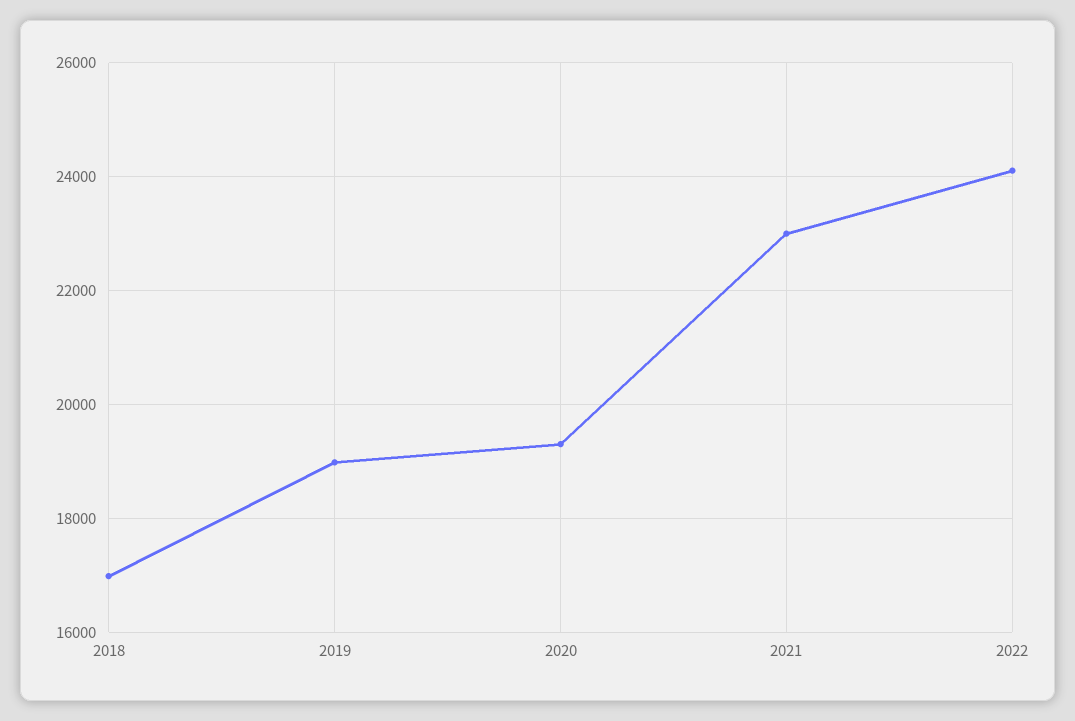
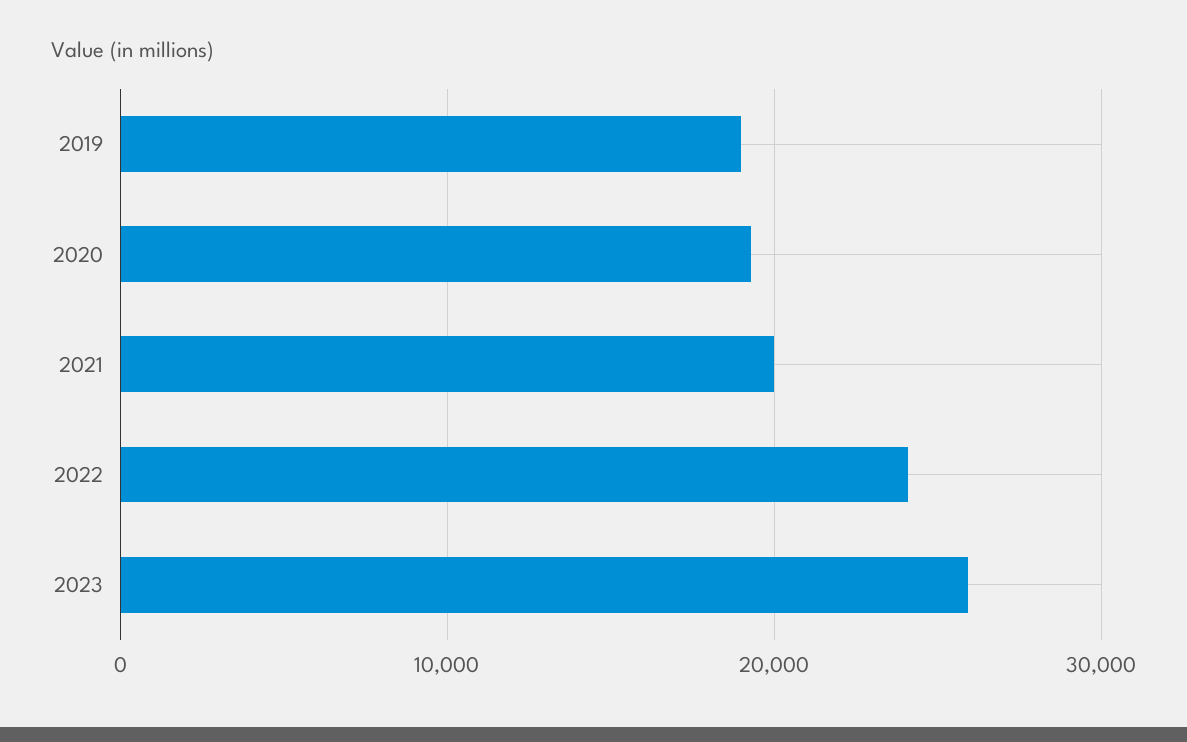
2018: 17000 -> none
2021: 23000 -> 20000
2023: none -> 26000

